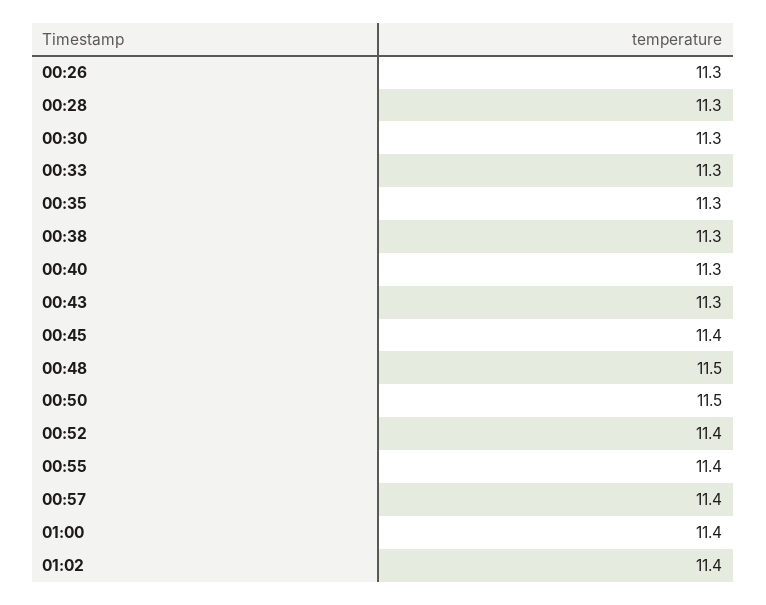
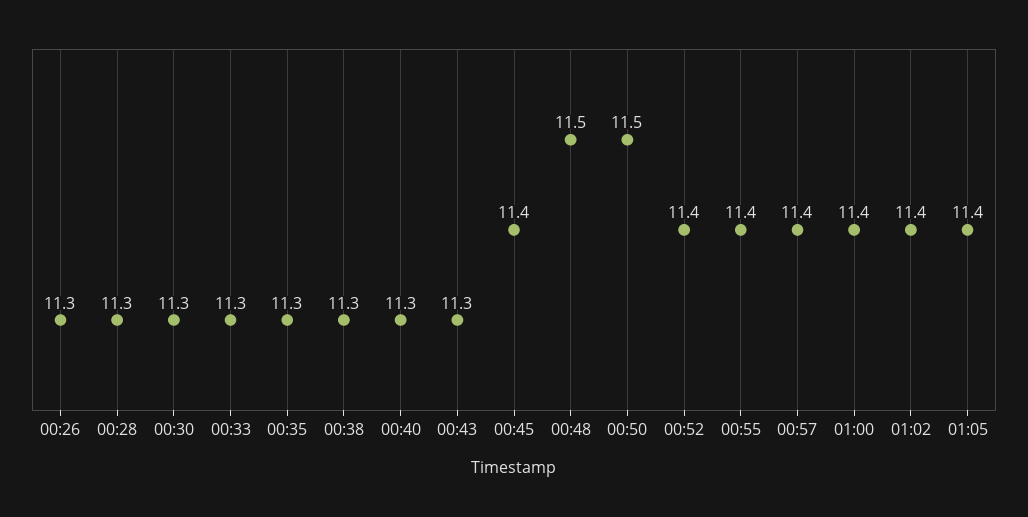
01:05: none -> 11.4

